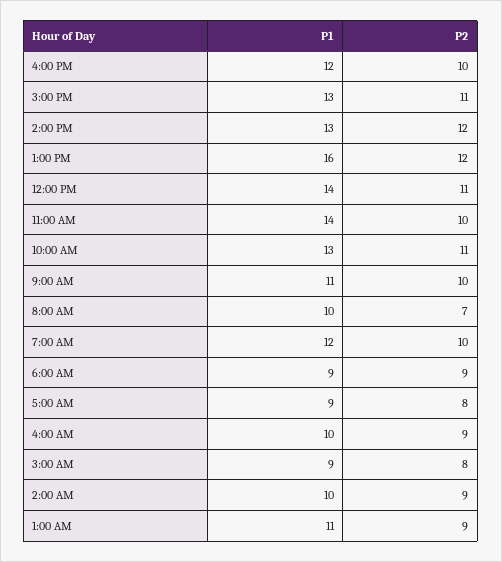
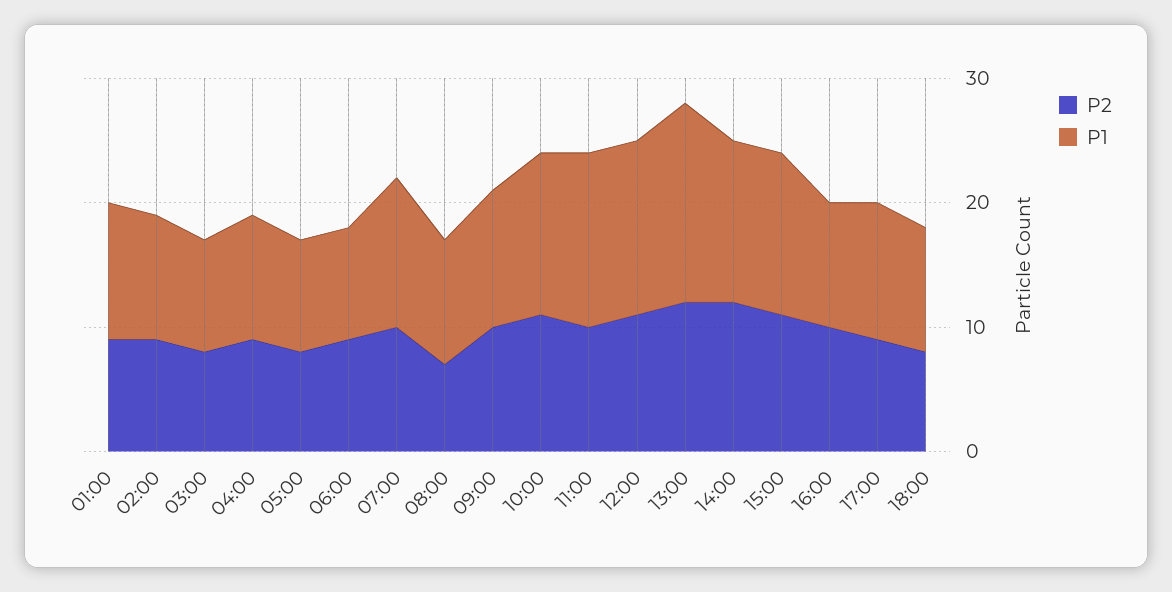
P1, 4:00 PM: 12 -> 10
P2, 17:00: none -> 9
P1, 17:00: none -> 11
P2, 18:00: none -> 8
P1, 18:00: none -> 10

